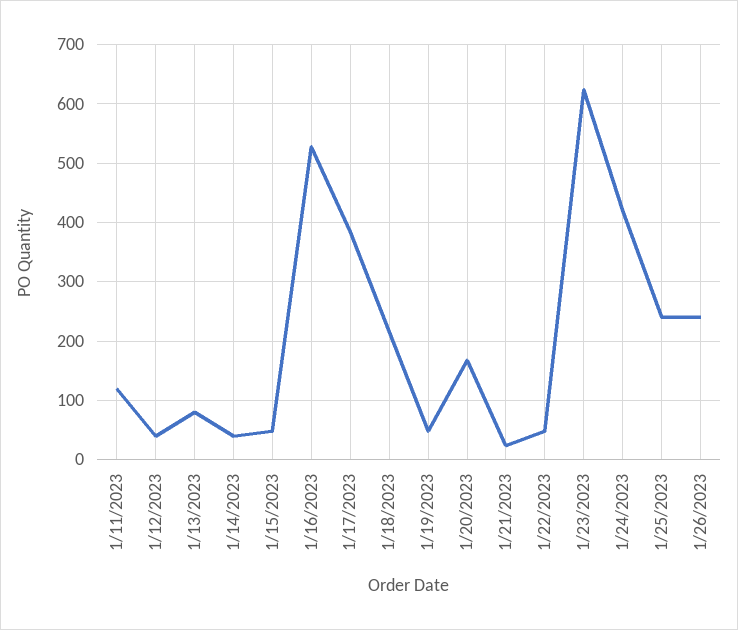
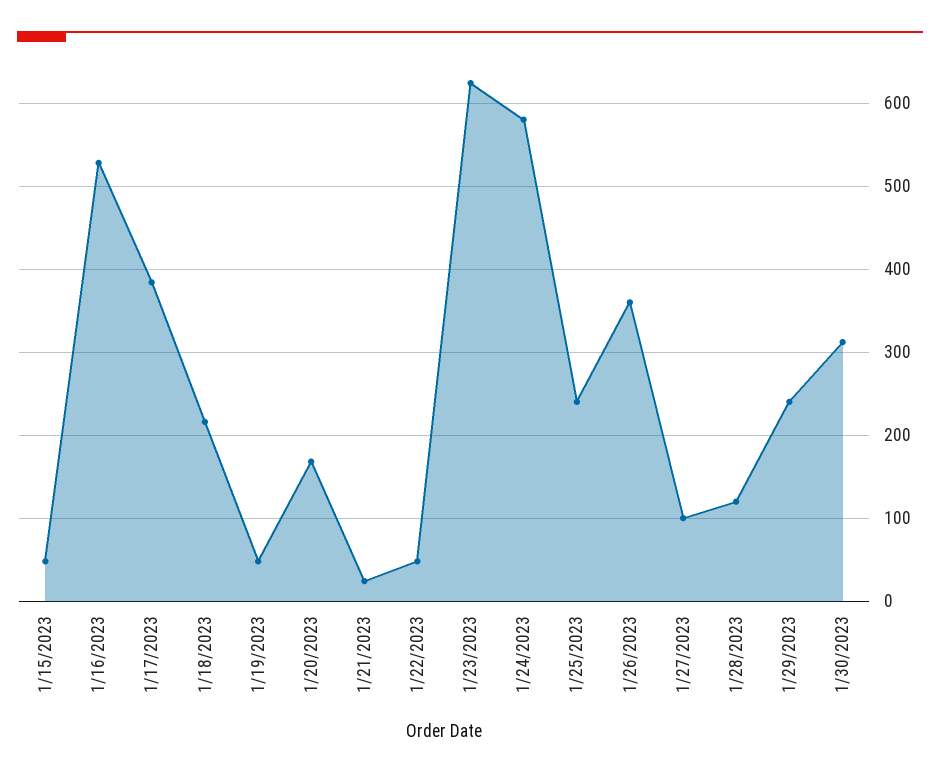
1/11/2023: 120 -> none
1/12/2023: 40 -> none
1/13/2023: 80 -> none
1/14/2023: 40 -> none
1/24/2023: 420 -> 580
1/26/2023: 240 -> 360
1/27/2023: none -> 100
1/28/2023: none -> 120
1/29/2023: none -> 240
1/30/2023: none -> 310

